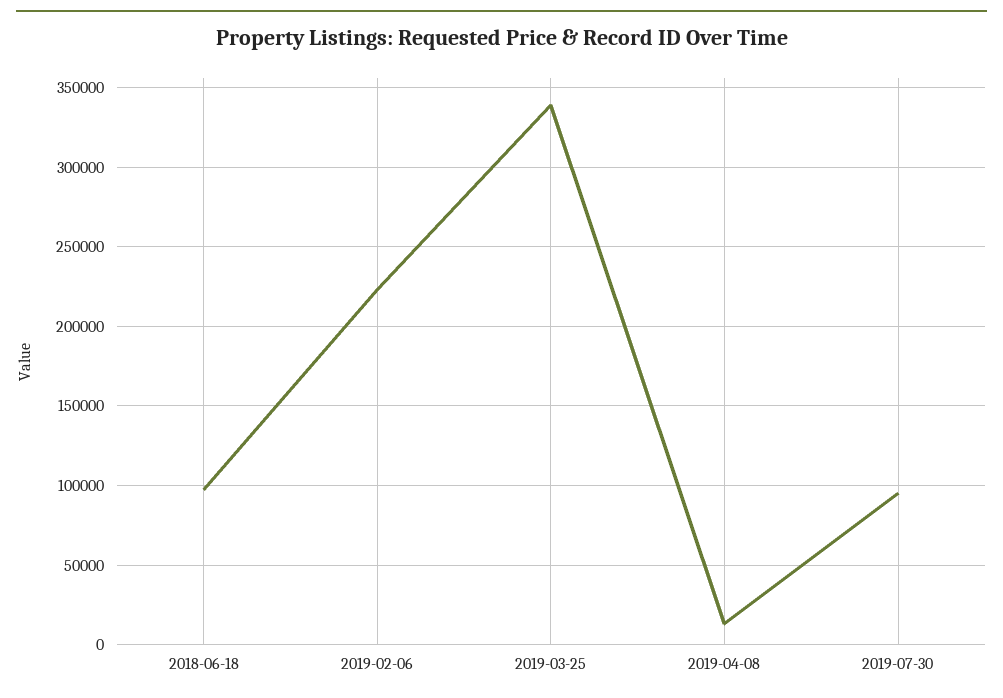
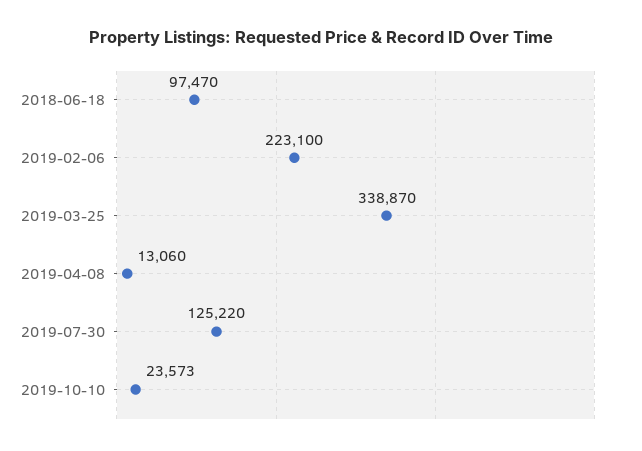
2019-07-30: 95000 -> 125220
2019-10-10: none -> 23573

